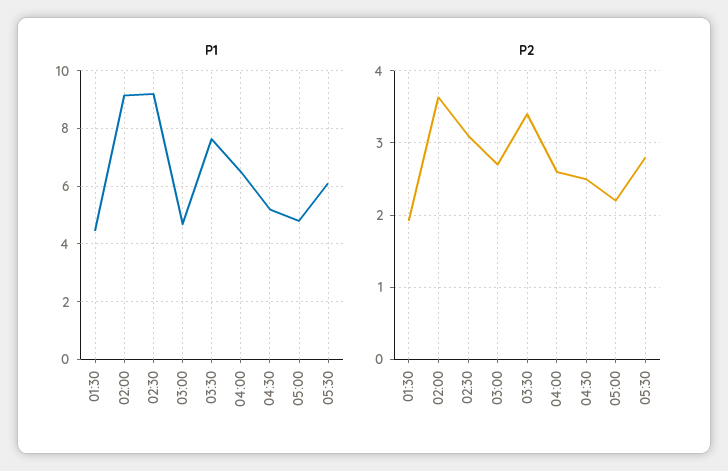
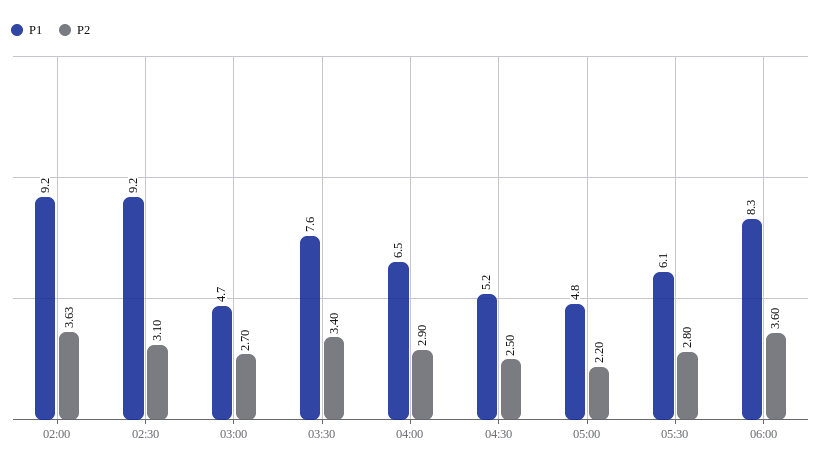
P1, 01:30: 4.5 -> none
P2, 01:30: 1.9 -> none
P2, 04:00: 2.6 -> 2.9
P1, 06:00: none -> 8.3
P2, 06:00: none -> 3.6

